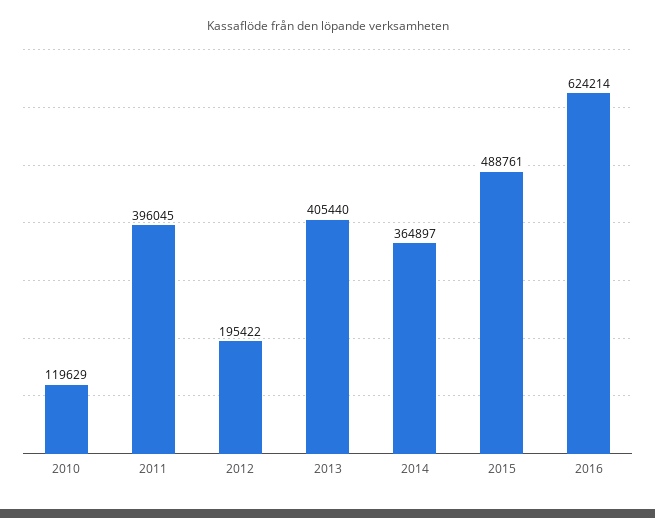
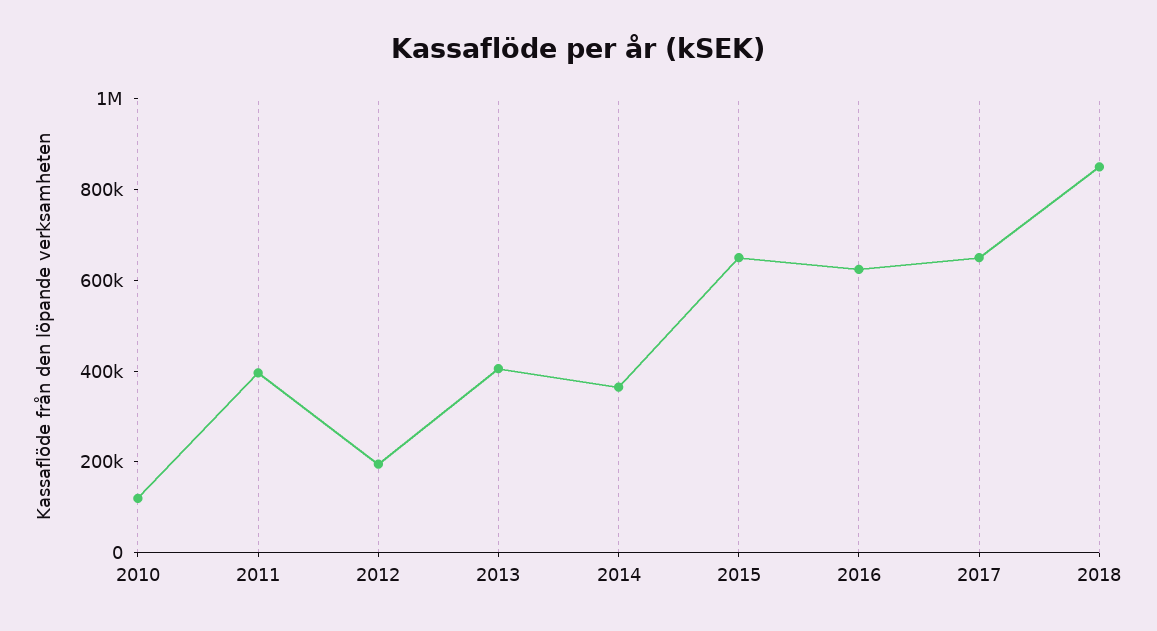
2015: 488761 -> 650000
2017: none -> 650000
2018: none -> 850000

